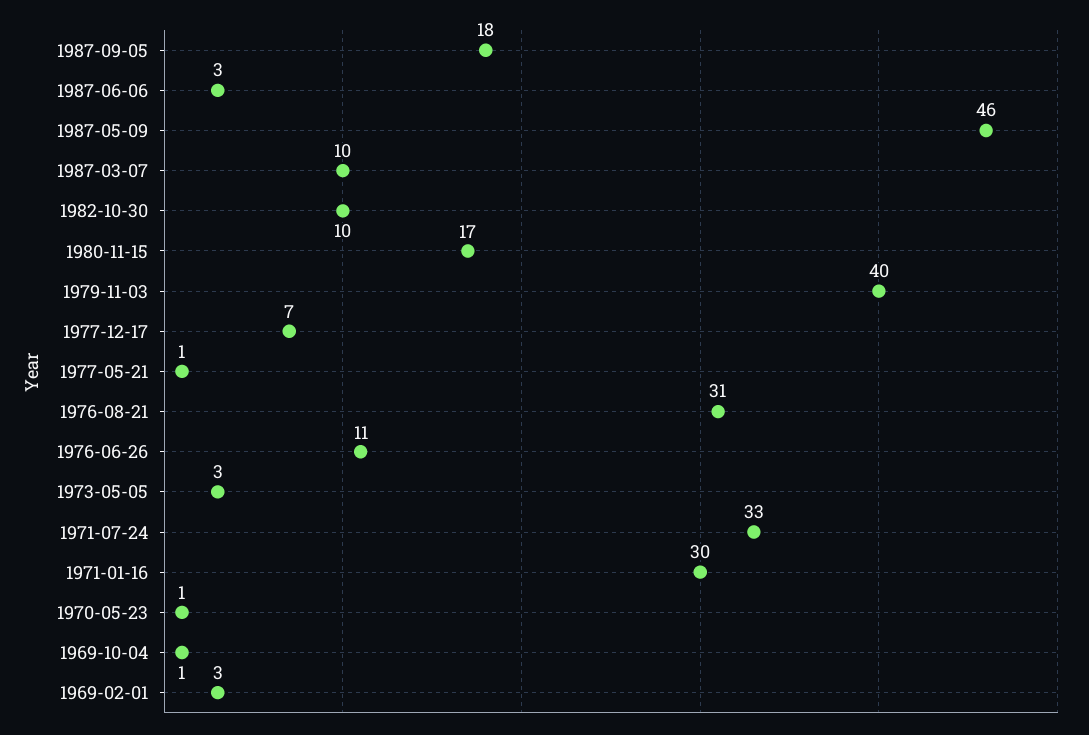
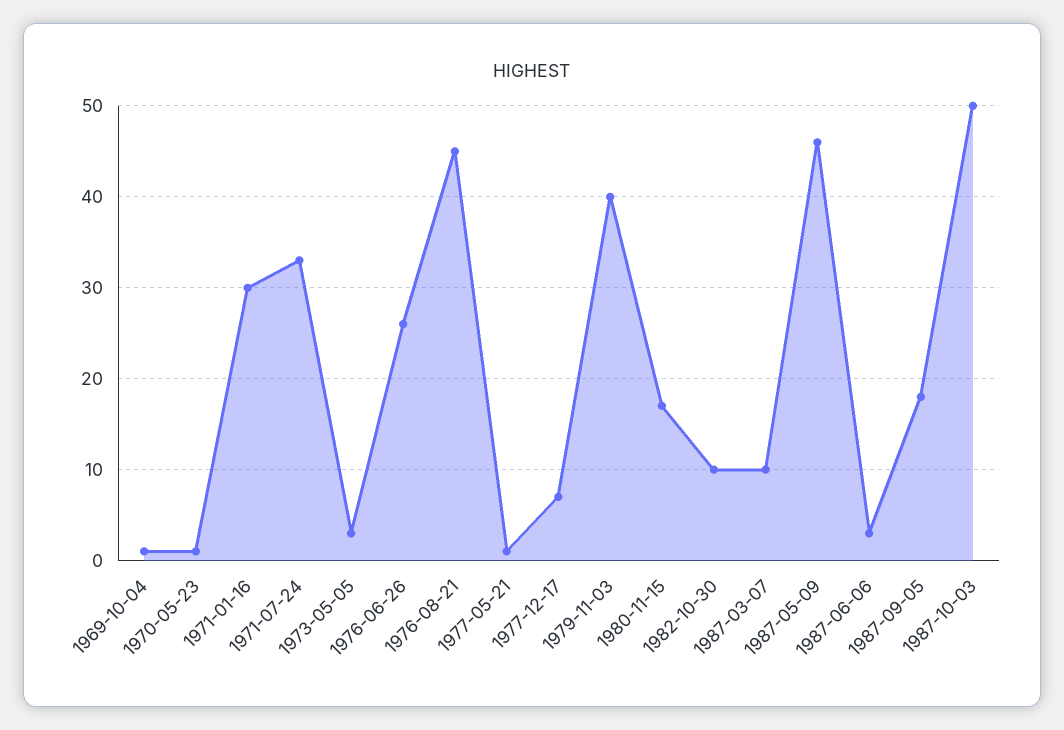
1976-08-21: 31 -> 45
1976-06-26: 11 -> 26
1969-02-01: 3 -> none
1987-10-03: none -> 50

